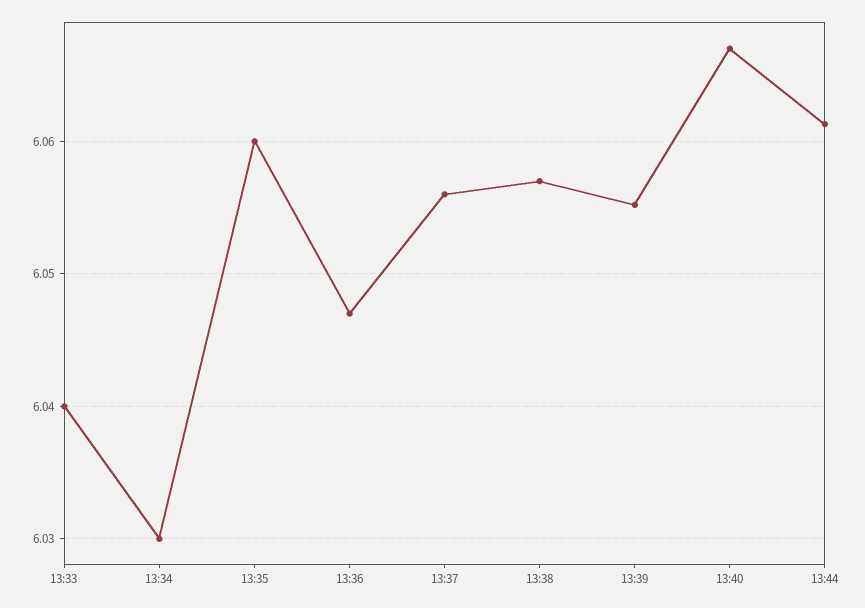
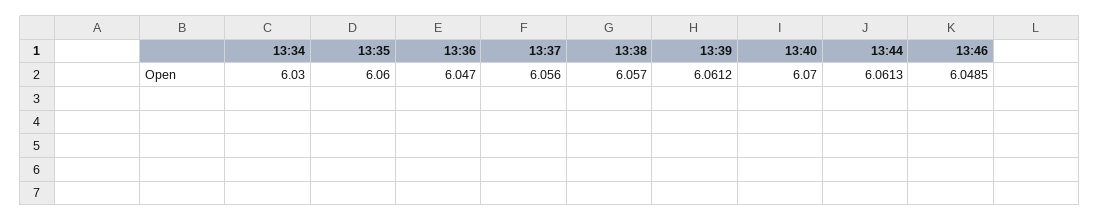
13:33: 6.04 -> none
13:39: 6.055 -> 6.0612
13:40: 6.067 -> 6.07
13:46: none -> 6.0485

